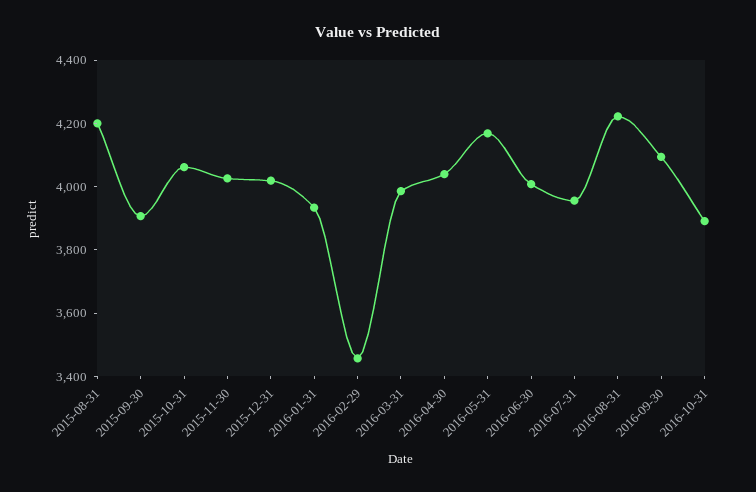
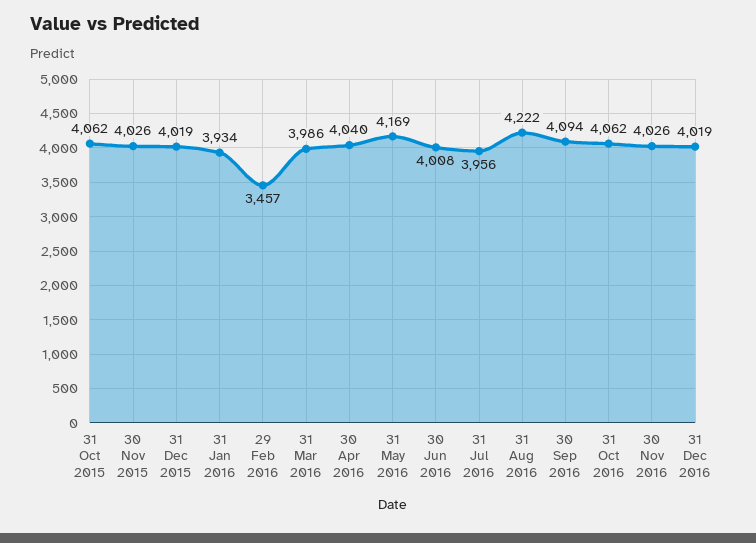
2015-08-31: 4200 -> none
2015-09-30: 3900 -> none
2016-10-31: 3900 -> 4062
30 Nov 2016: none -> 4026
31 Dec 2016: none -> 4019

